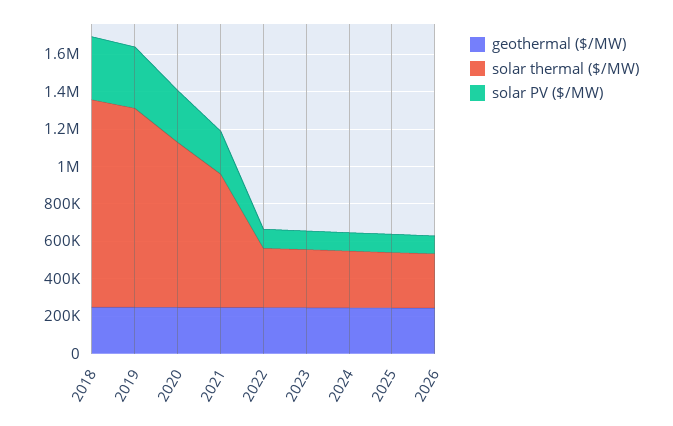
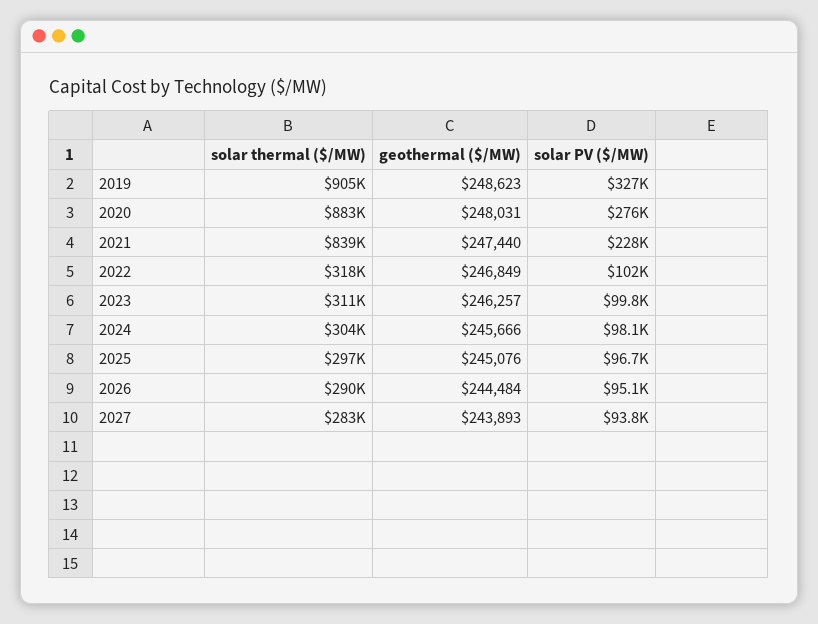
geothermal ($/MW), 2018: 250000 -> none
solar thermal ($/MW), 2018: 1100000 -> none
solar PV ($/MW), 2018: 350000 -> none
solar thermal ($/MW), 2019: 1050000 -> 905000
solar thermal ($/MW), 2021: 700000 -> 839000
solar thermal ($/MW), 2027: none -> 283000
geothermal ($/MW), 2027: none -> 243893
solar PV ($/MW), 2027: none -> 93800

